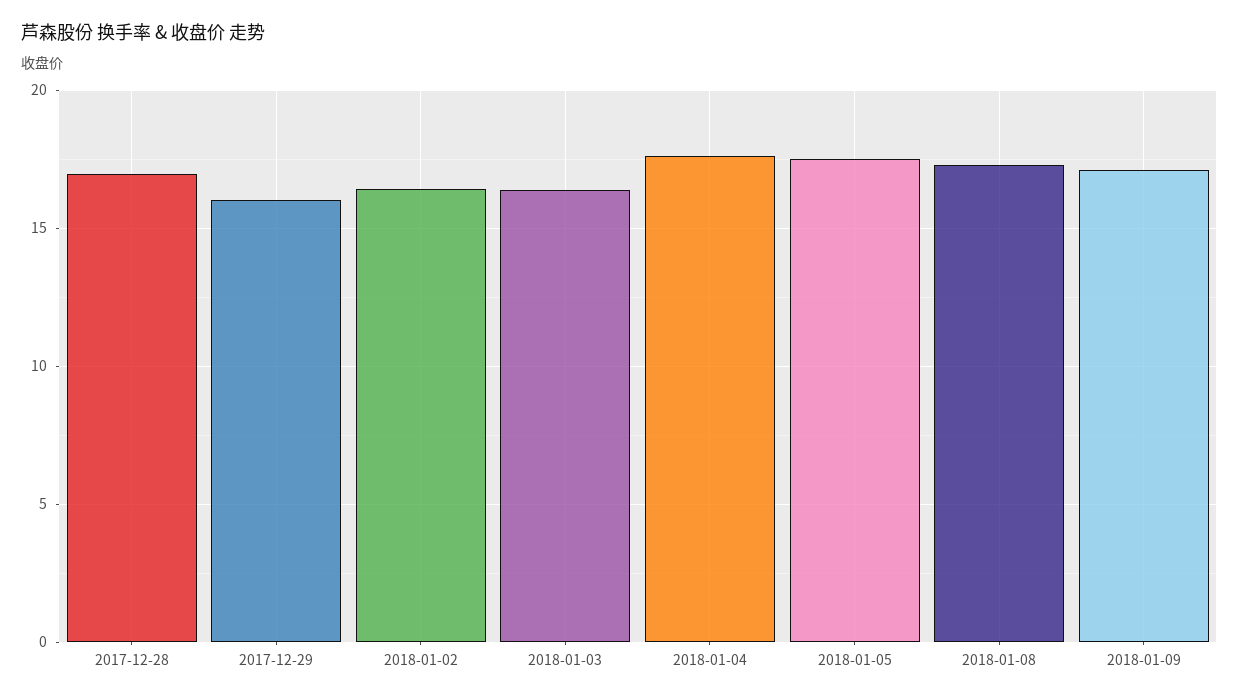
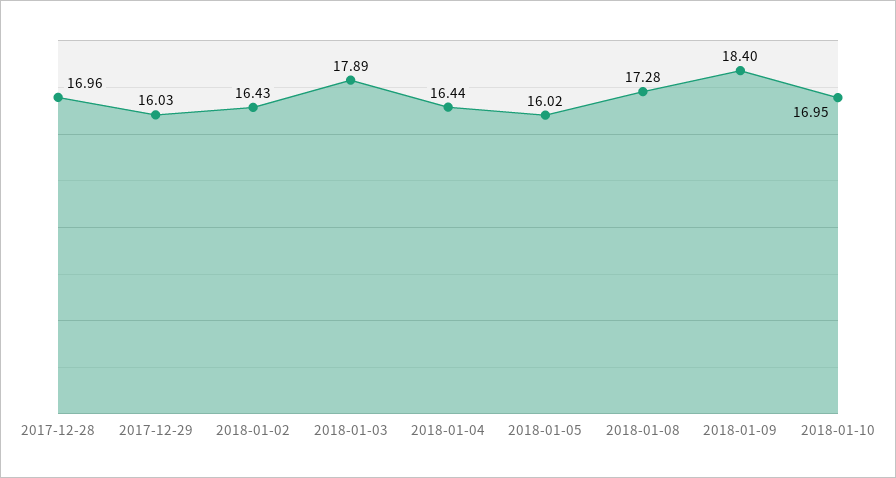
2018-01-03: 16.5 -> 17.89
2018-01-04: 17.5 -> 16.44
2018-01-05: 17.5 -> 16.02
2018-01-09: 17 -> 18.4
2018-01-10: none -> 16.95

